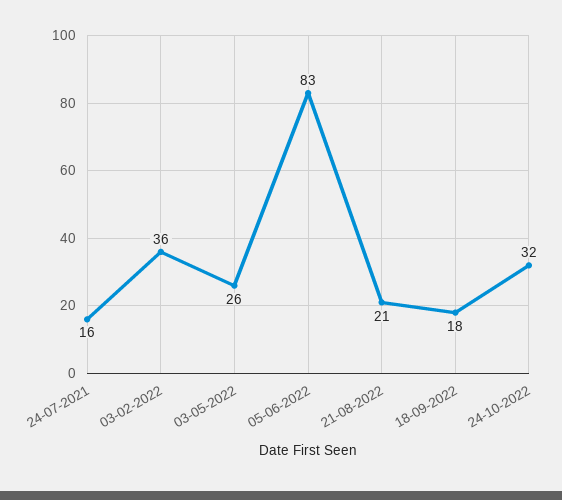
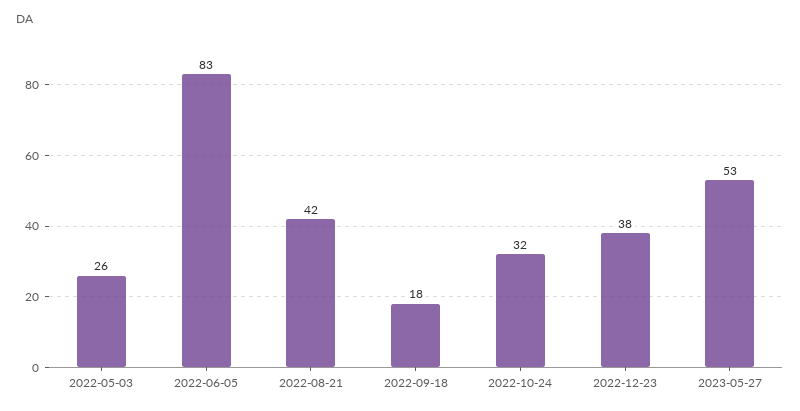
24-07-2021: 16 -> none
03-02-2022: 36 -> none
21-08-2022: 21 -> 42
2022-12-23: none -> 38
2023-05-27: none -> 53

